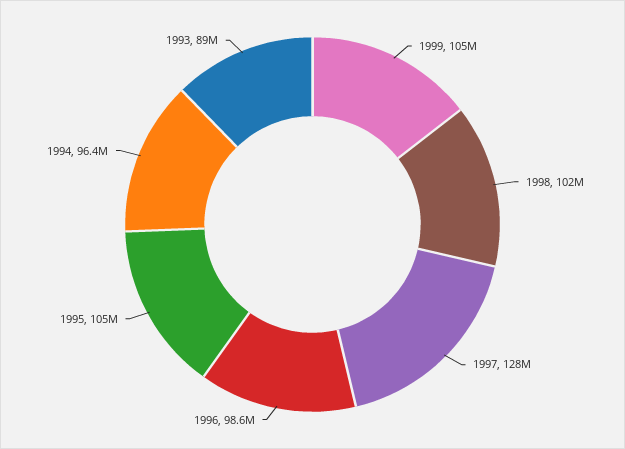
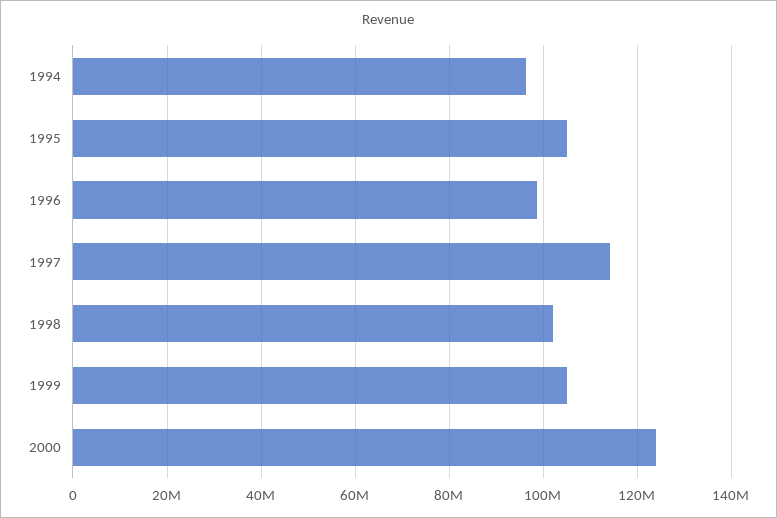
1997: 128000000 -> 114000000
1993: 89000000 -> none
2000: none -> 124000000

